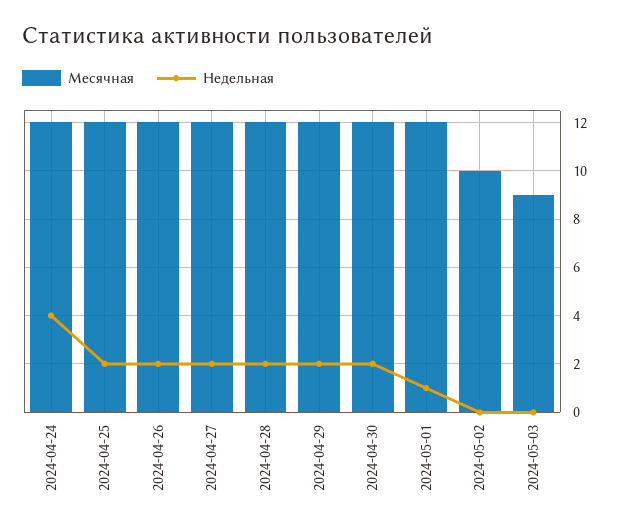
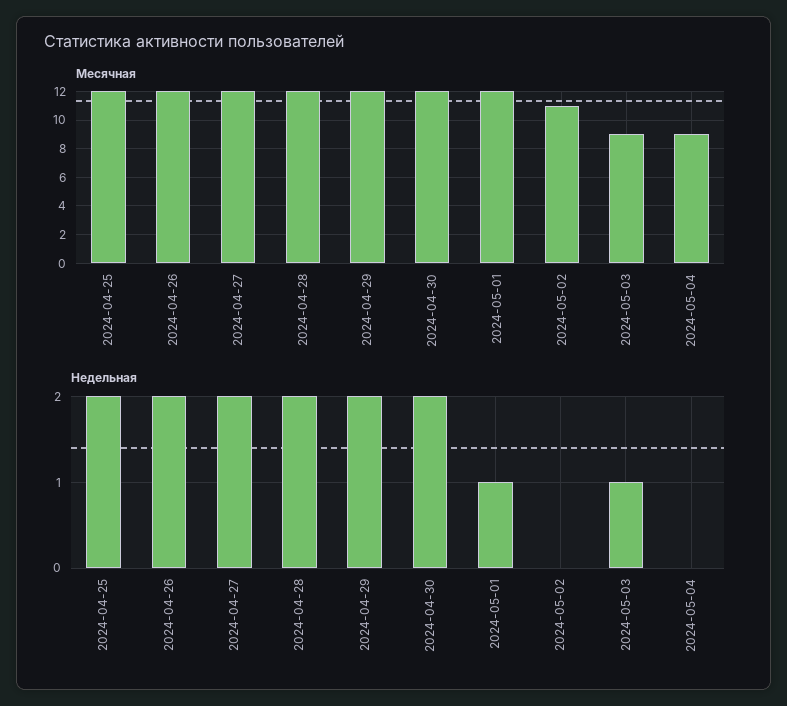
Месячная, 2024-04-24: 12 -> none
Недельная, 2024-04-24: 4 -> none
Месячная, 2024-05-02: 10 -> 11
Недельная, 2024-05-03: 0 -> 1
Месячная, 2024-05-04: none -> 9
Недельная, 2024-05-04: none -> 0

